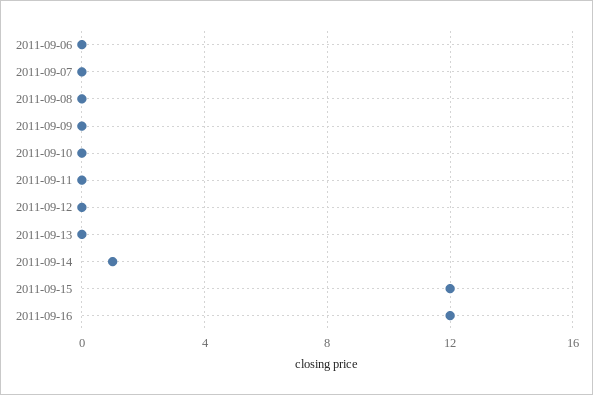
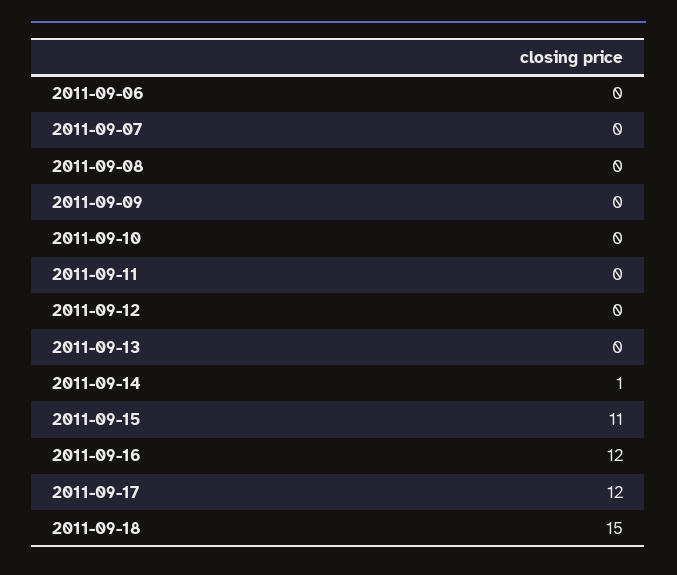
2011-09-15: 12 -> 11
2011-09-17: none -> 12
2011-09-18: none -> 15

